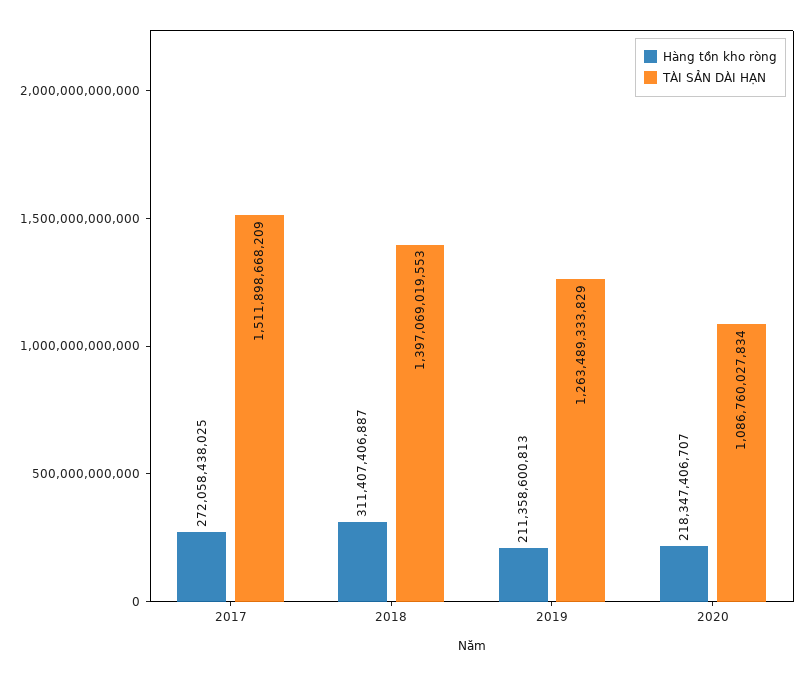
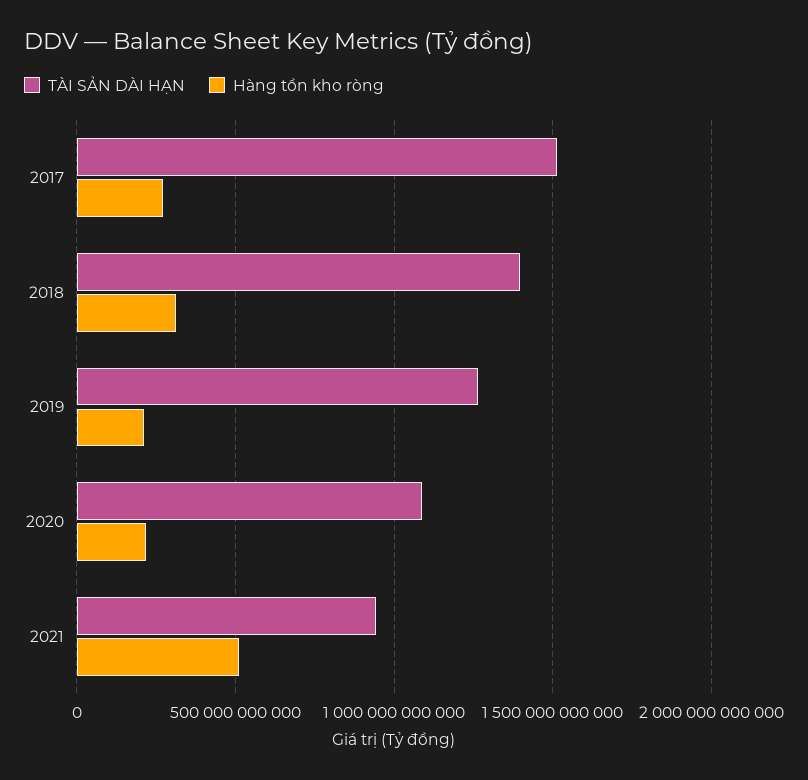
TÀI SẢN DÀI HẠN, 2021: none -> 950000000000
Hàng tồn kho ròng, 2021: none -> 500000000000

